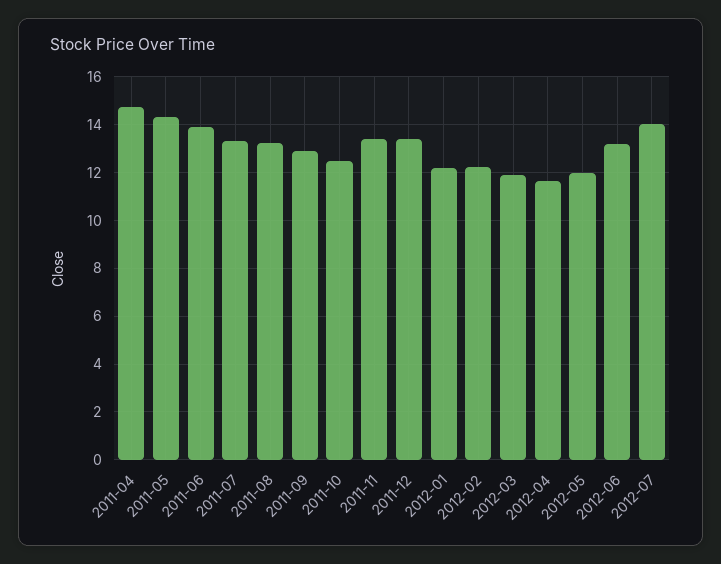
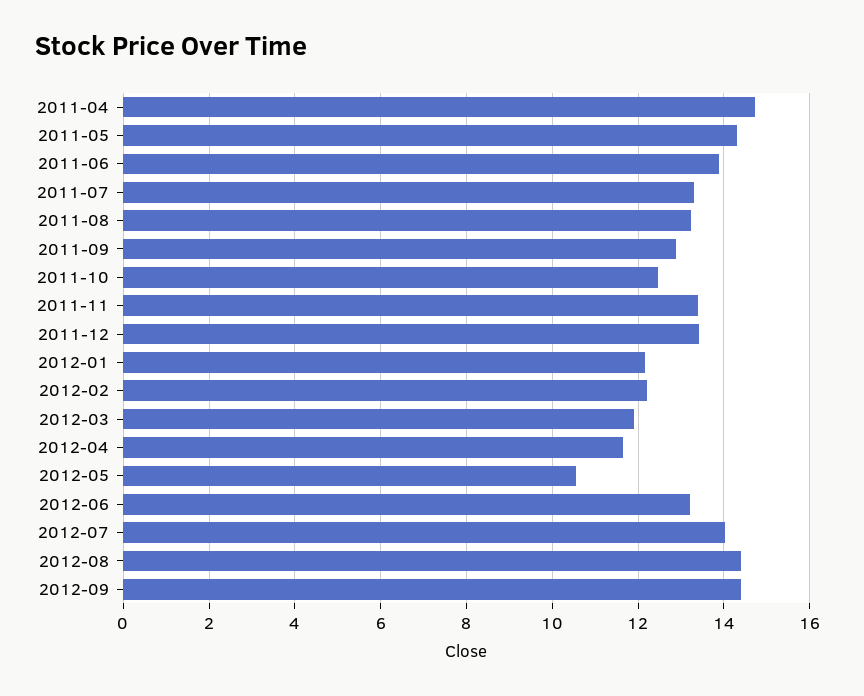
2012-05: 12 -> 10.6
2012-08: none -> 14.4
2012-09: none -> 14.4

